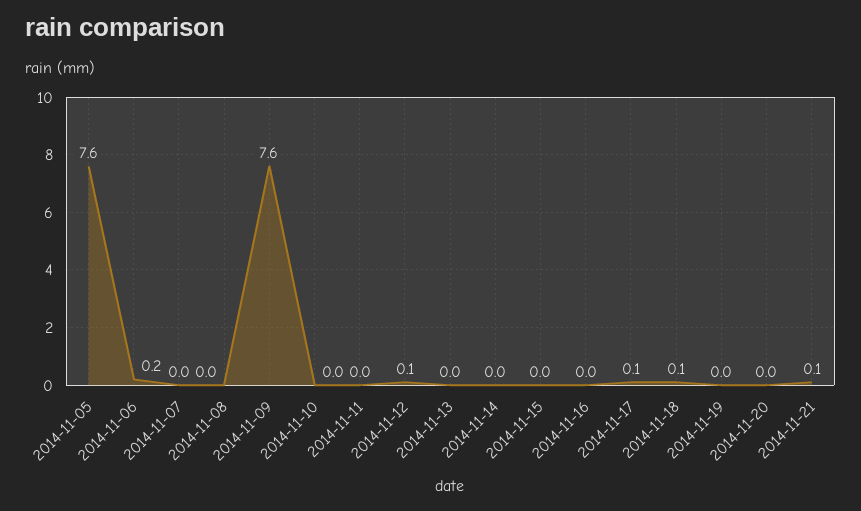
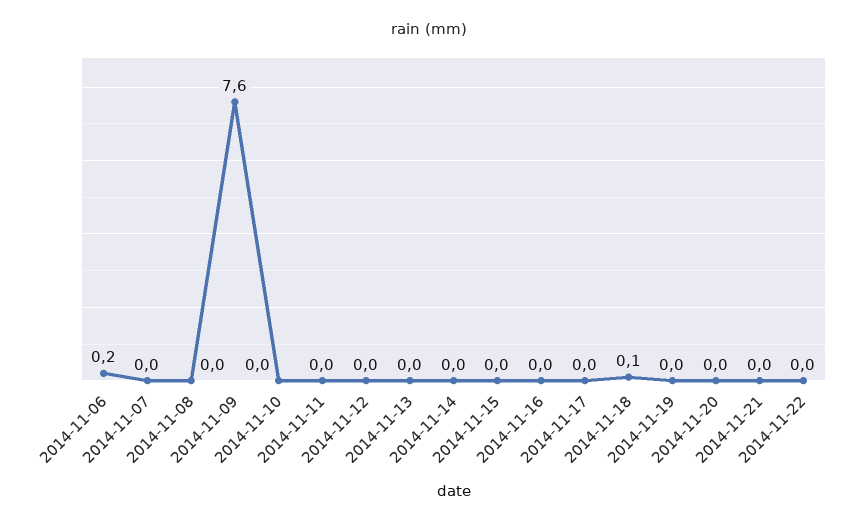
2014-11-05: 7.6 -> none
2014-11-12: 0.1 -> 0
2014-11-17: 0.1 -> 0
2014-11-21: 0.1 -> 0
2014-11-22: none -> 0

